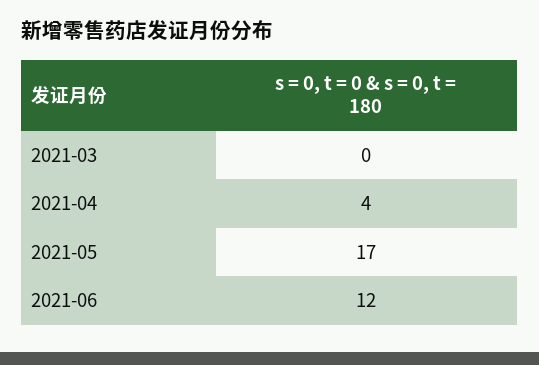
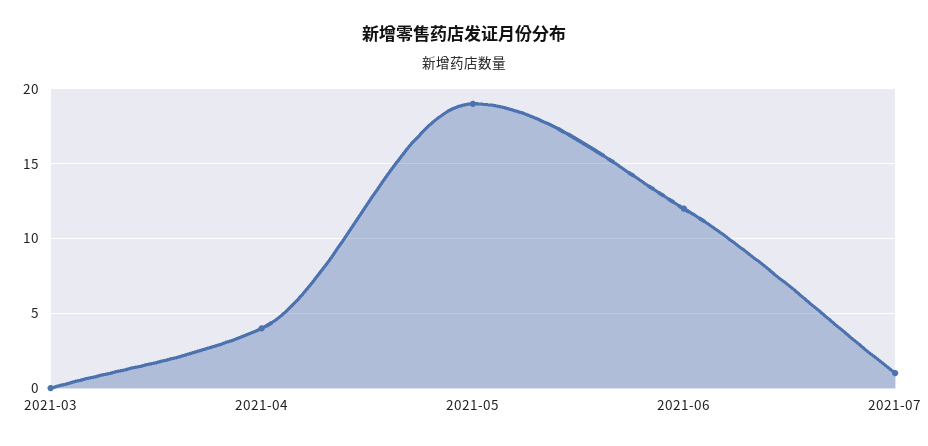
2021-05: 17 -> 19
2021-07: none -> 1

